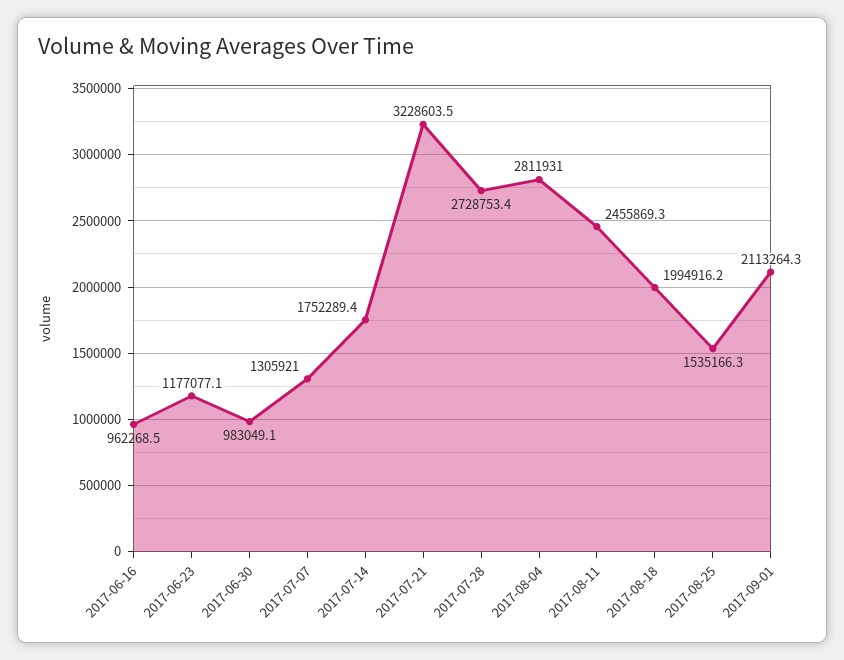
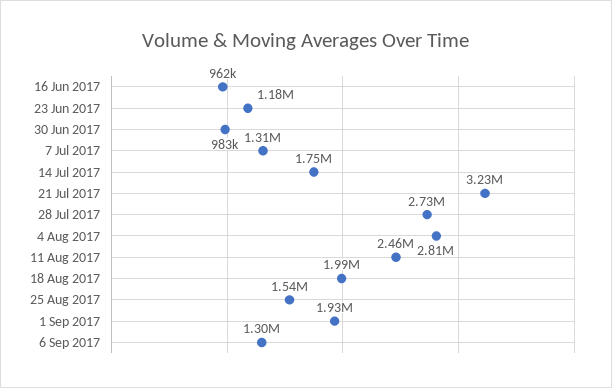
2017-09-01: 2113264.3 -> 1930000
6 Sep 2017: none -> 1300000

